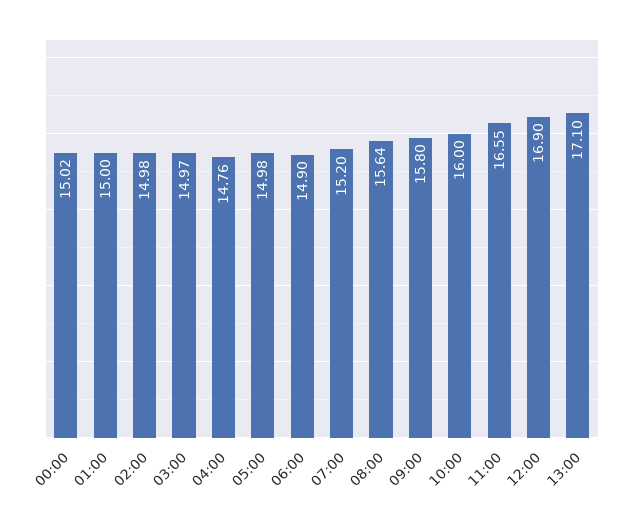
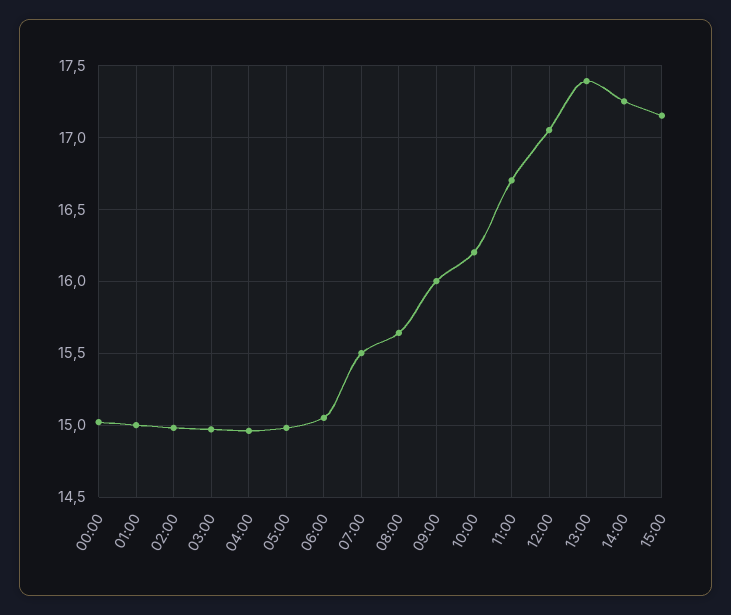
04:00: 14.76 -> 14.95
06:00: 14.9 -> 15.05
07:00: 15.2 -> 15.5
09:00: 15.8 -> 16
10:00: 16 -> 16.2
11:00: 16.55 -> 16.7
12:00: 16.9 -> 17.05
13:00: 17.1 -> 17.4
14:00: none -> 17.25
15:00: none -> 17.15

